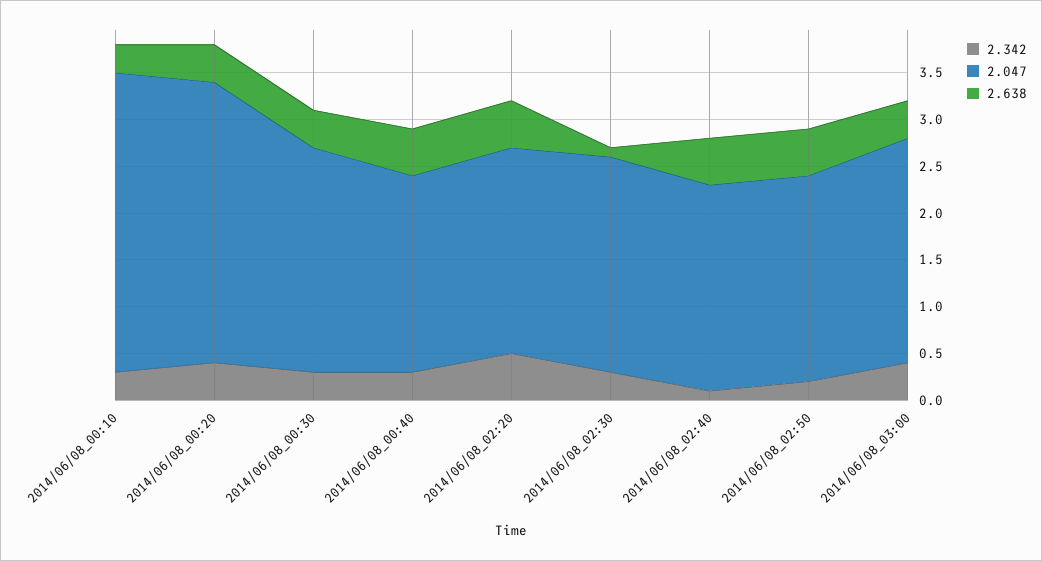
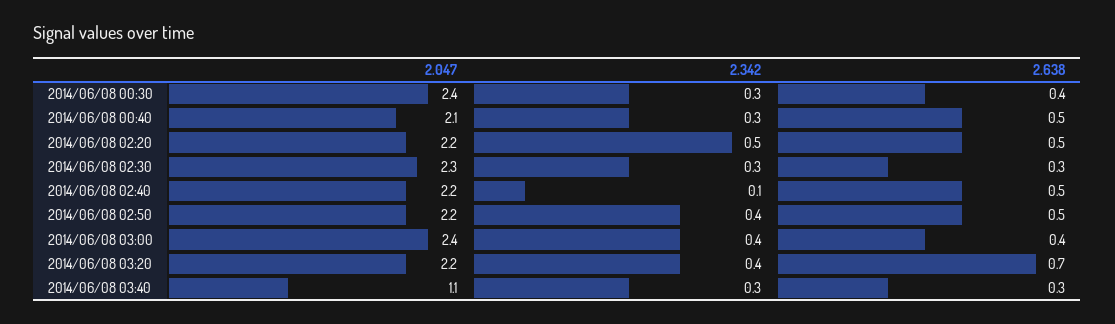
2.342, 2014/06/08_00:10: 0.3 -> none
2.047, 2014/06/08_00:10: 3.2 -> none
2.638, 2014/06/08_00:10: 0.3 -> none
2.342, 2014/06/08_00:20: 0.4 -> none
2.047, 2014/06/08_00:20: 3 -> none
2.638, 2014/06/08_00:20: 0.4 -> none
2.638, 2014/06/08_02:30: 0.1 -> 0.3
2.342, 2014/06/08_02:50: 0.2 -> 0.4
2.047, 2014/06/08 03:20: none -> 2.2
2.342, 2014/06/08 03:20: none -> 0.4
2.638, 2014/06/08 03:20: none -> 0.7
2.047, 2014/06/08 03:40: none -> 1.1
2.342, 2014/06/08 03:40: none -> 0.3
2.638, 2014/06/08 03:40: none -> 0.3

